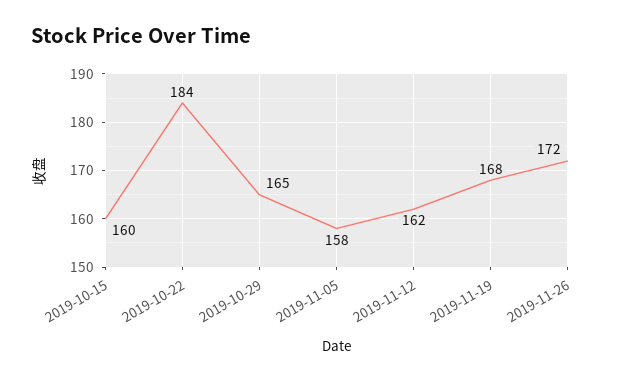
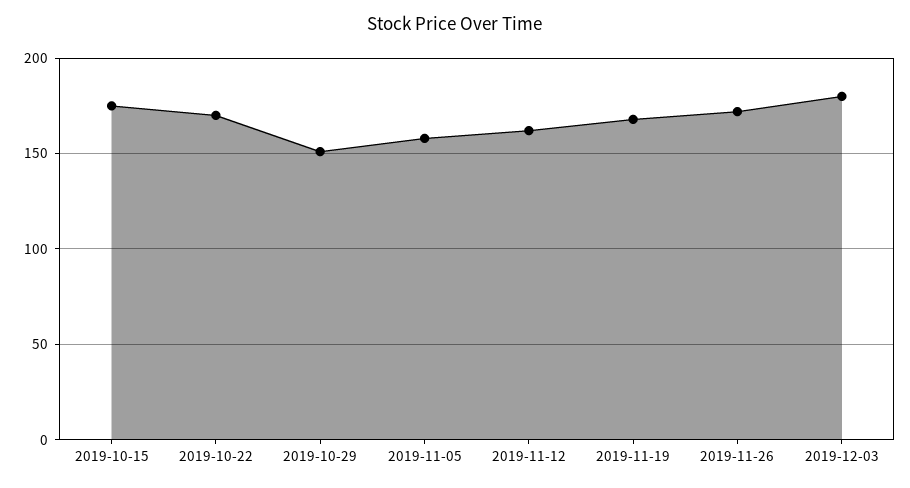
2019-10-15: 160 -> 175
2019-10-22: 184 -> 170
2019-10-29: 165 -> 150
2019-12-03: none -> 180

